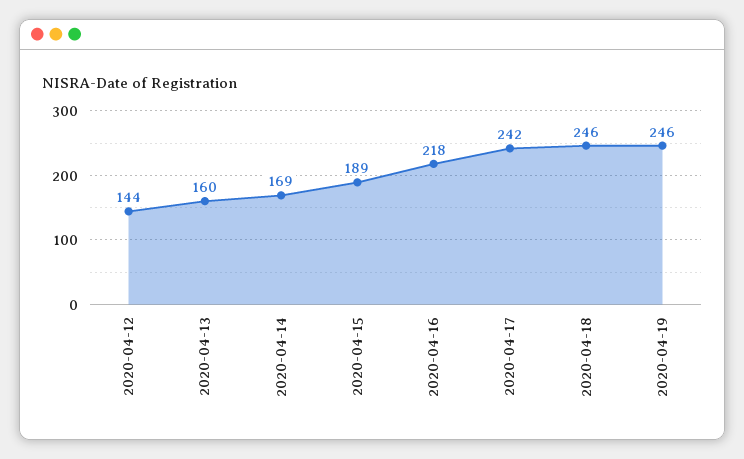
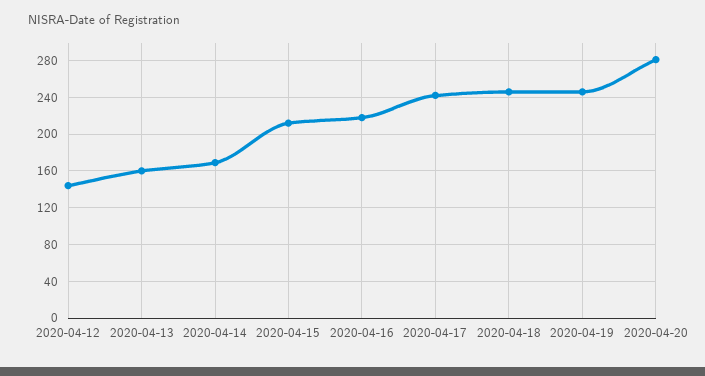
2020-04-15: 189 -> 210
2020-04-20: none -> 280

